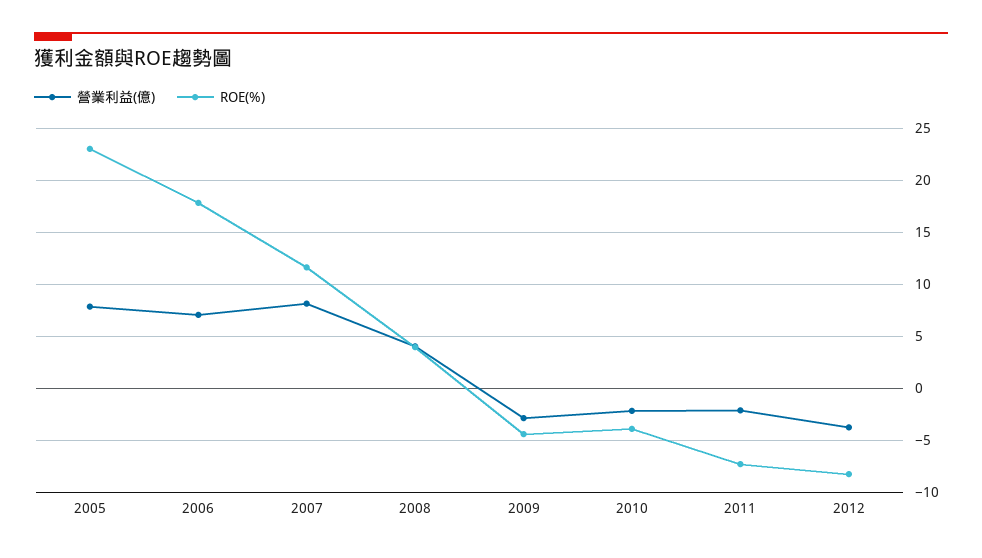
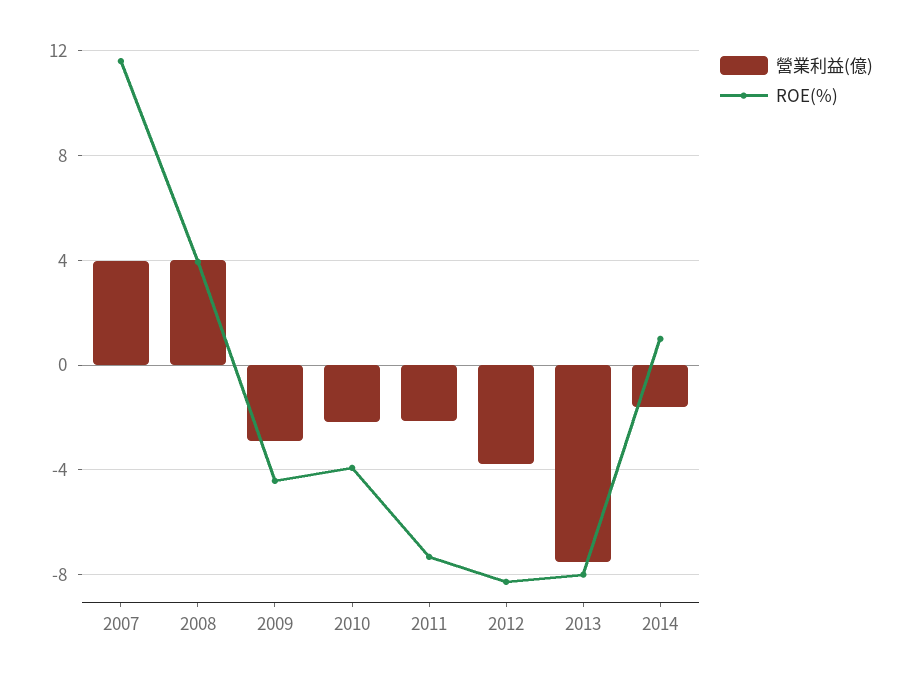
營業利益(億), 2005: 8 -> none
ROE(%), 2005: 23 -> none
營業利益(億), 2006: 7 -> none
ROE(%), 2006: 18 -> none
營業利益(億), 2007: 8 -> 4
營業利益(億), 2013: none -> -7.5
ROE(%), 2013: none -> -8
營業利益(億), 2014: none -> -1.5
ROE(%), 2014: none -> 1

